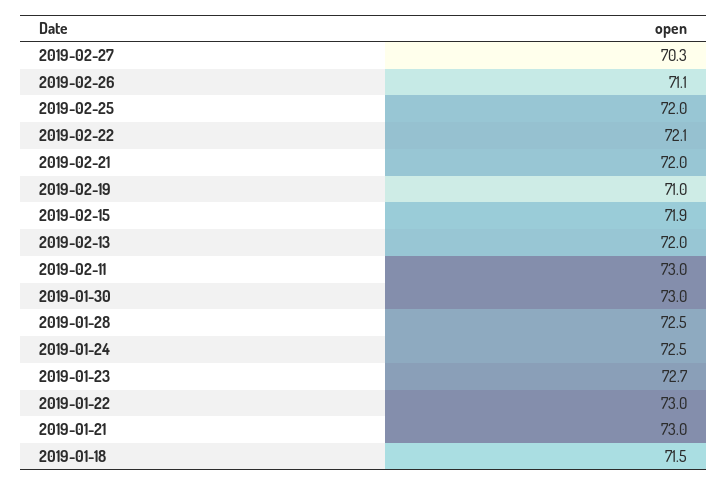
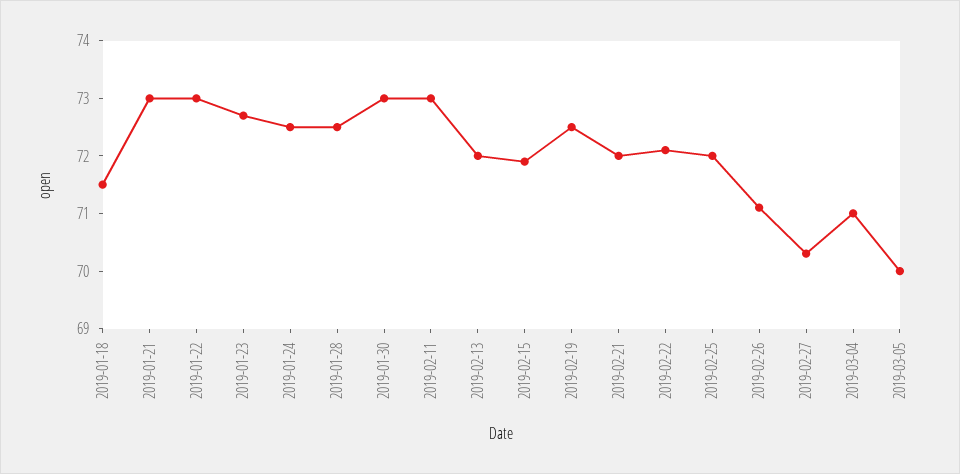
2019-02-19: 71 -> 72.5
2019-03-04: none -> 71
2019-03-05: none -> 70

